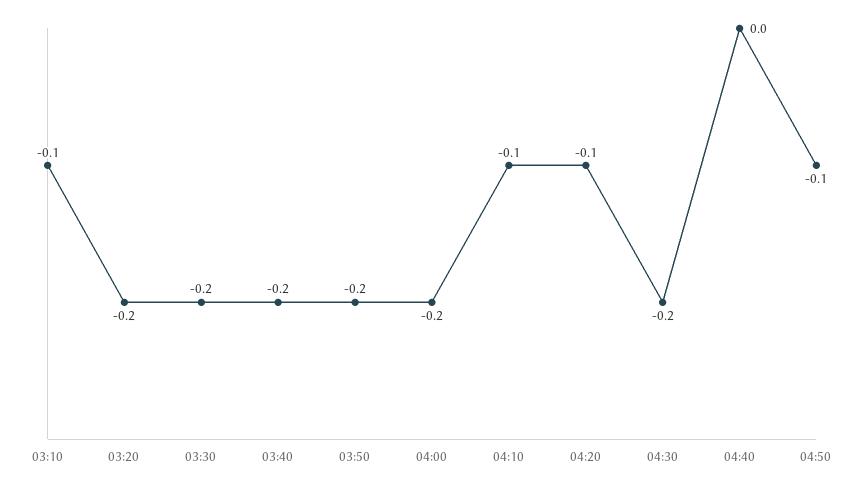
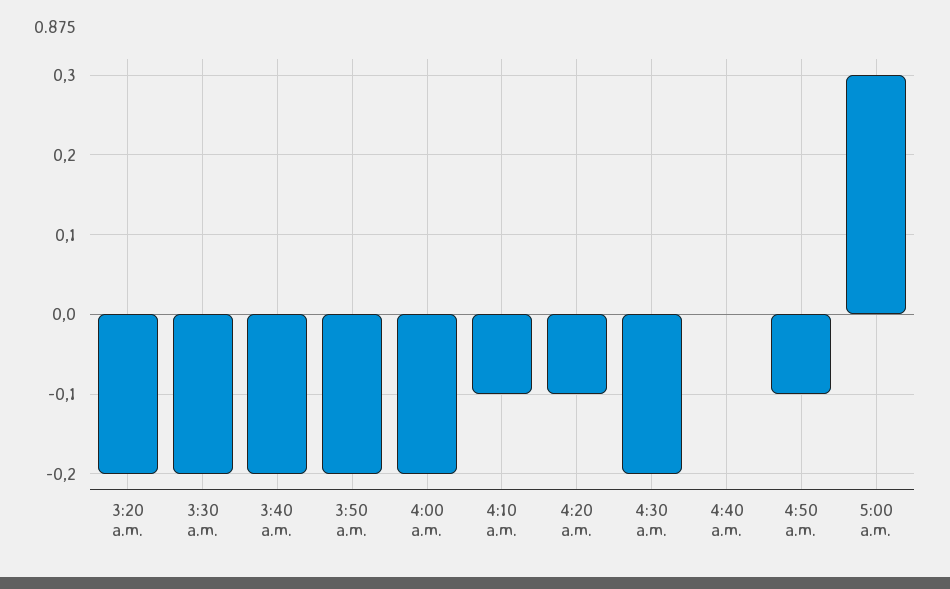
03:10: -0.1 -> none
5:00 a.m.: none -> 0.3

